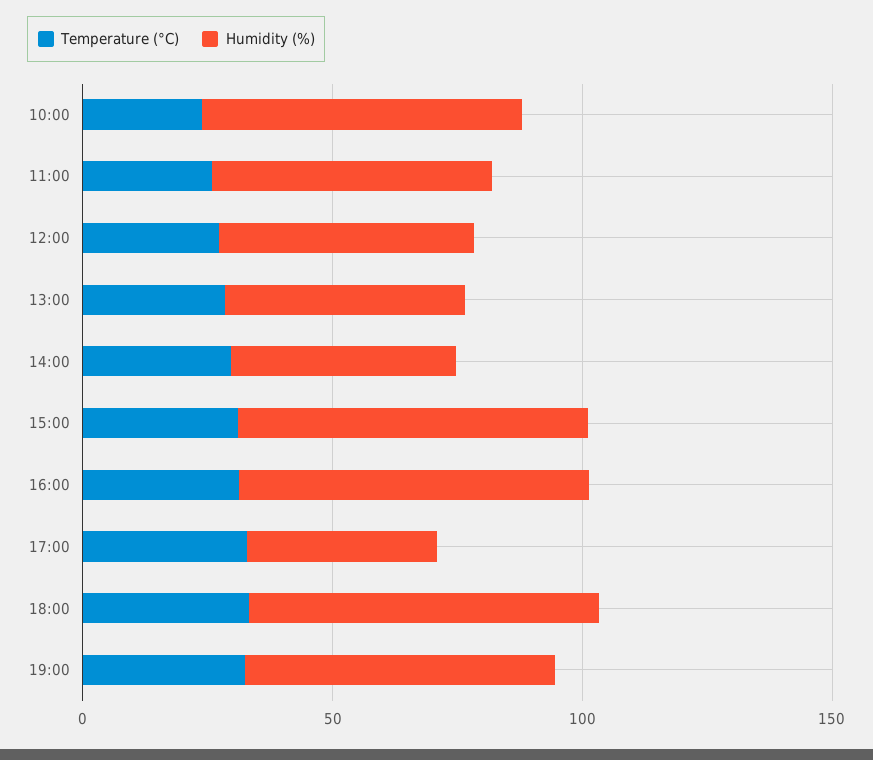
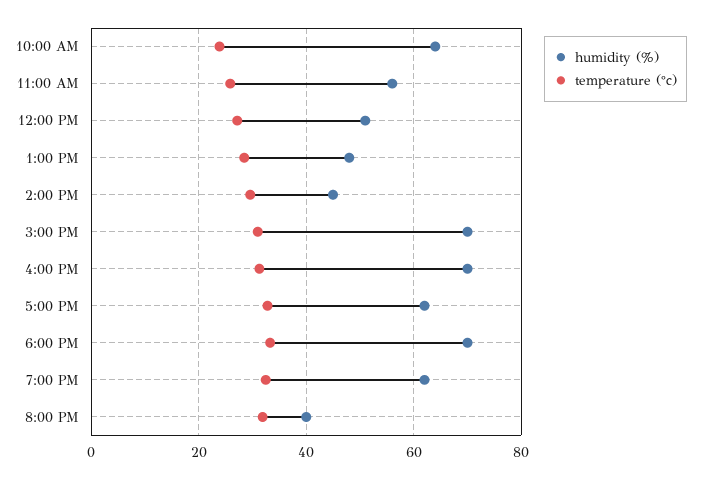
Humidity (%), 17:00: 40 -> 62
Humidity (%), 8:00 PM: none -> 40
Temperature (°C), 8:00 PM: none -> 32

